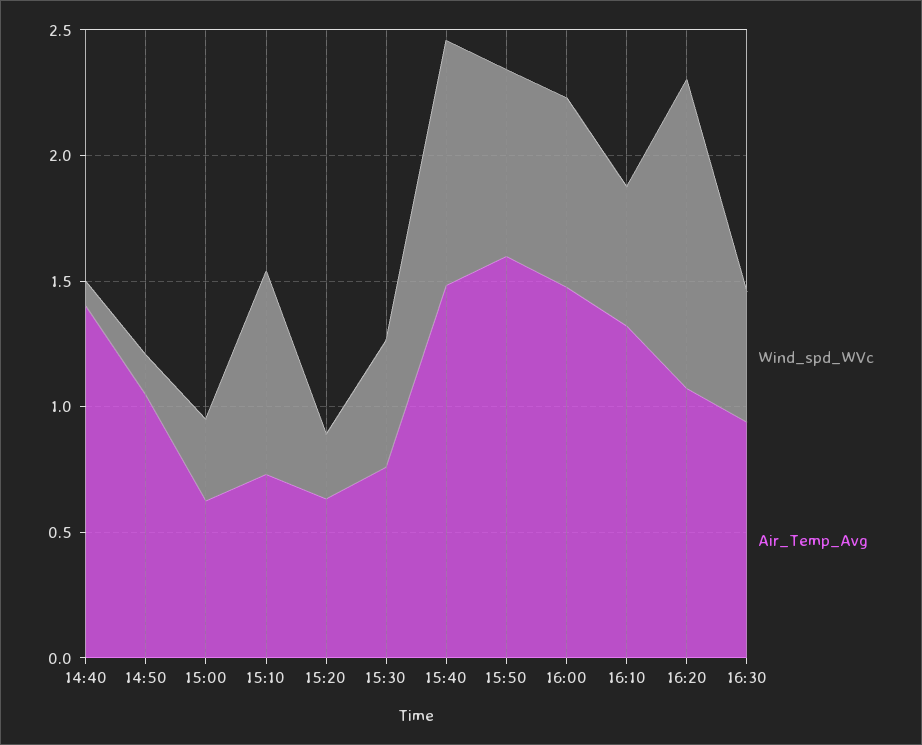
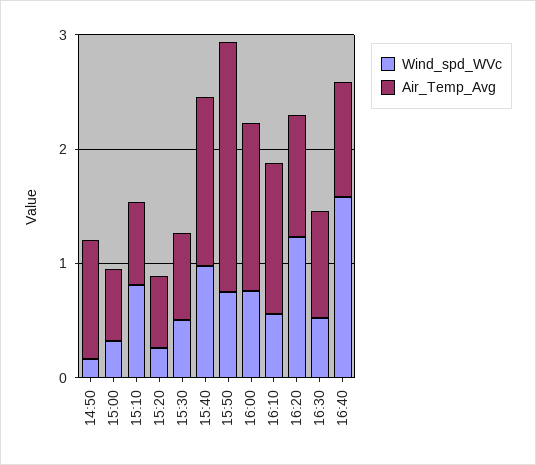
Wind_spd_WVc, 14:40: 0.1 -> none
Air_Temp_Avg, 14:40: 1.4 -> none
Air_Temp_Avg, 15:50: 1.6 -> 2.2
Wind_spd_WVc, 16:40: none -> 1.6
Air_Temp_Avg, 16:40: none -> 1

